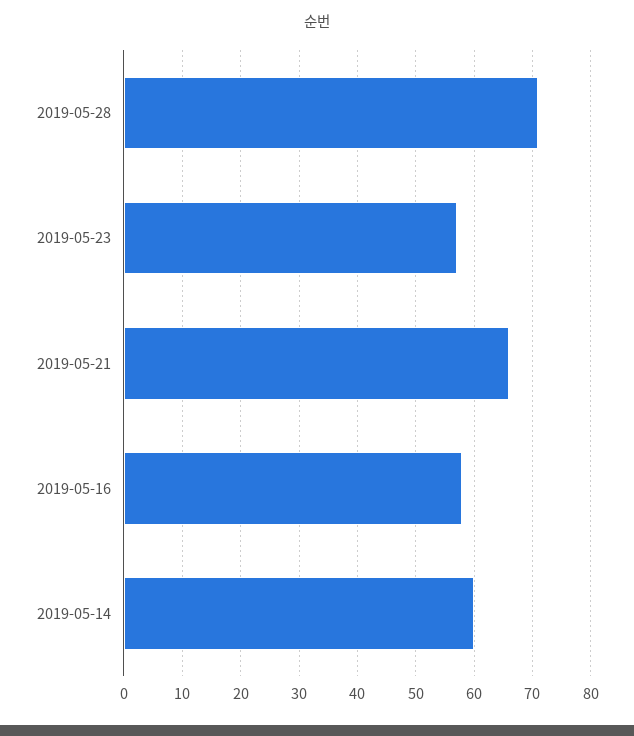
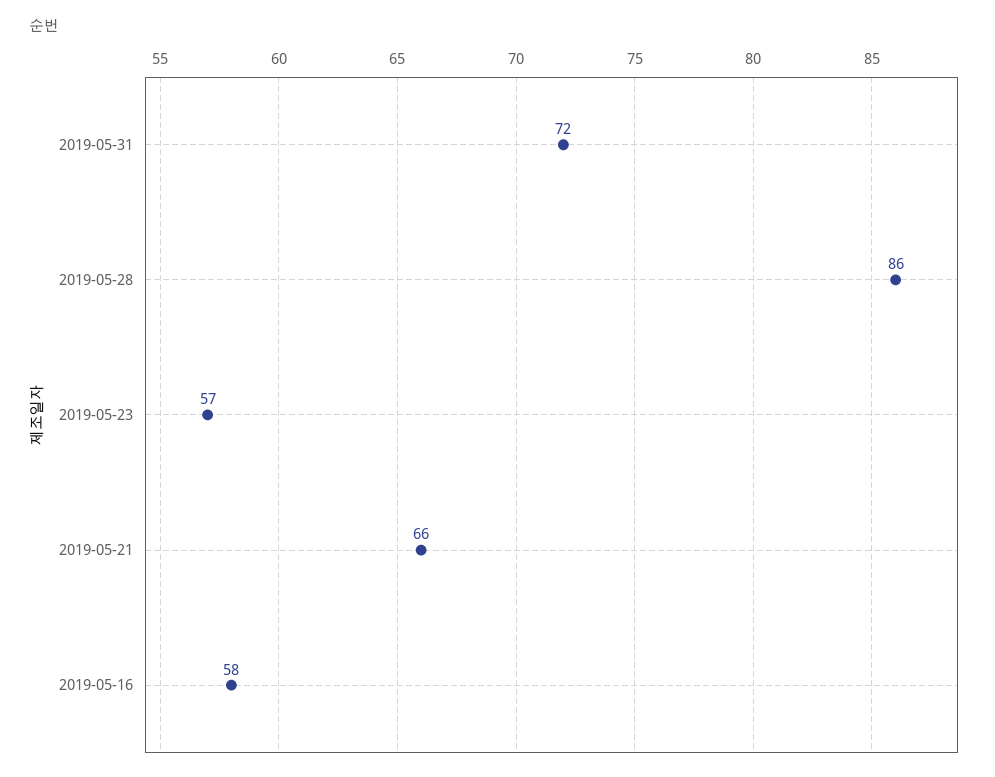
2019-05-28: 70 -> 86
2019-05-14: 60 -> none
2019-05-31: none -> 72

